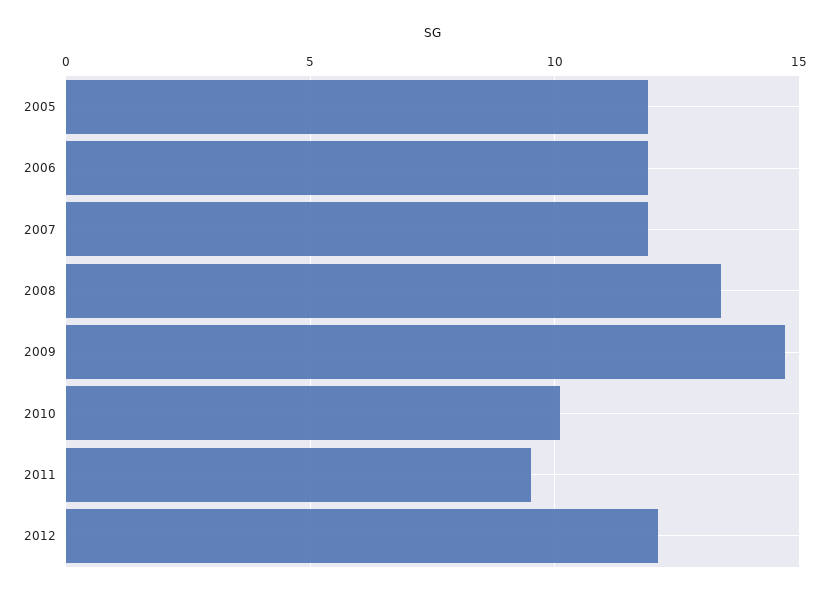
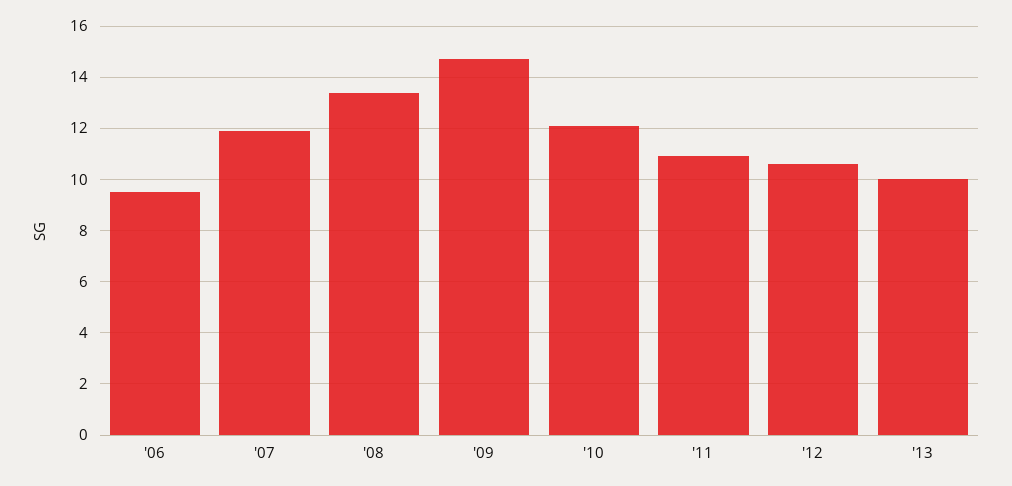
2005: 12 -> none
2006: 12 -> 9.5
2010: 10 -> 12
2011: 9.5 -> 11
2012: 12 -> 10.5
'13: none -> 10

